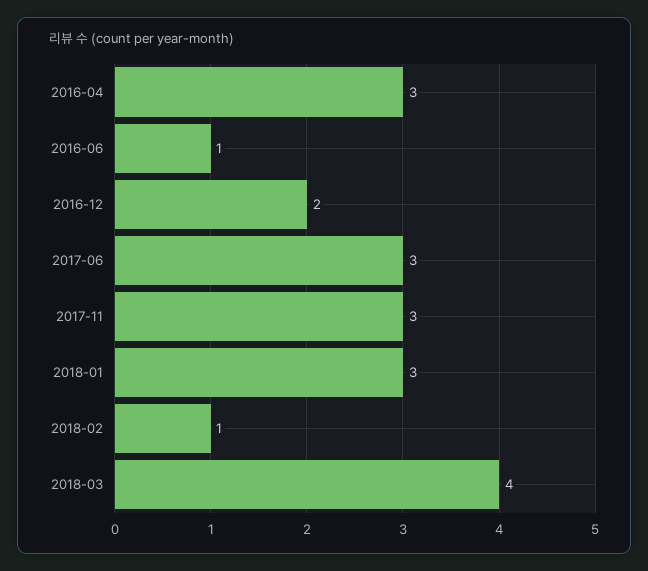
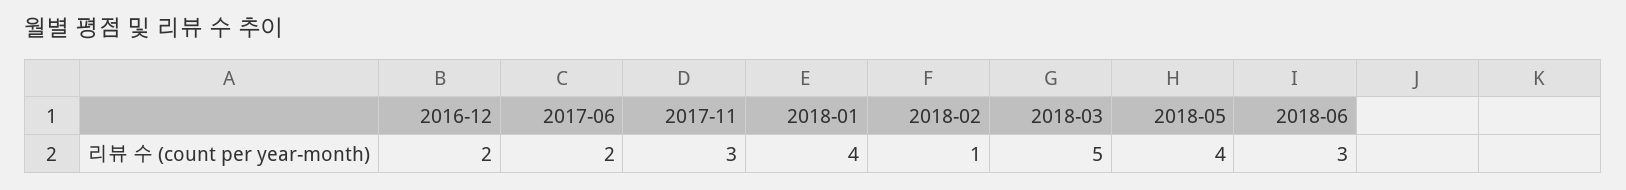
2016-04: 3 -> none
2016-06: 1 -> none
2017-06: 3 -> 2
2018-01: 3 -> 4
2018-03: 4 -> 5
2018-05: none -> 4
2018-06: none -> 3

